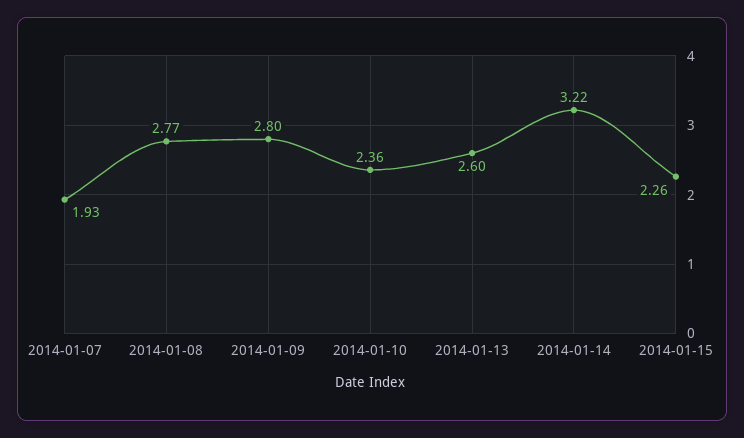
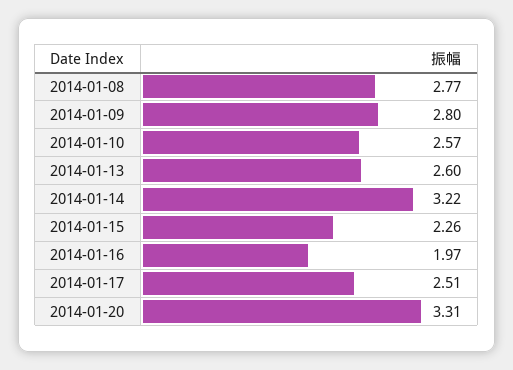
2014-01-07: 1.93 -> none
2014-01-10: 2.36 -> 2.57
2014-01-16: none -> 1.97
2014-01-17: none -> 2.51
2014-01-20: none -> 3.31

